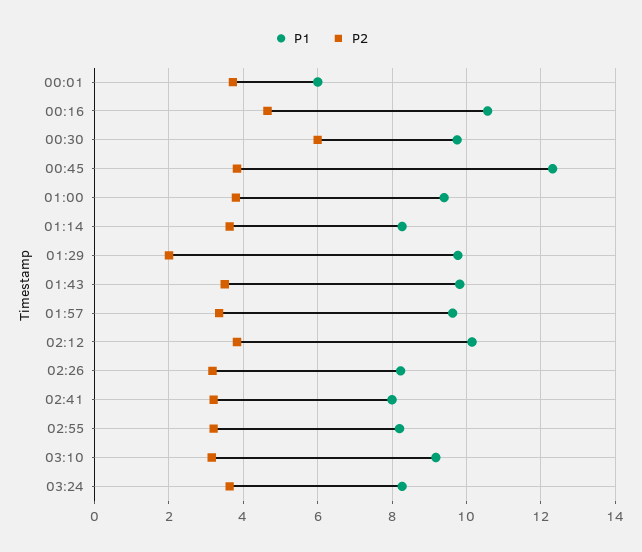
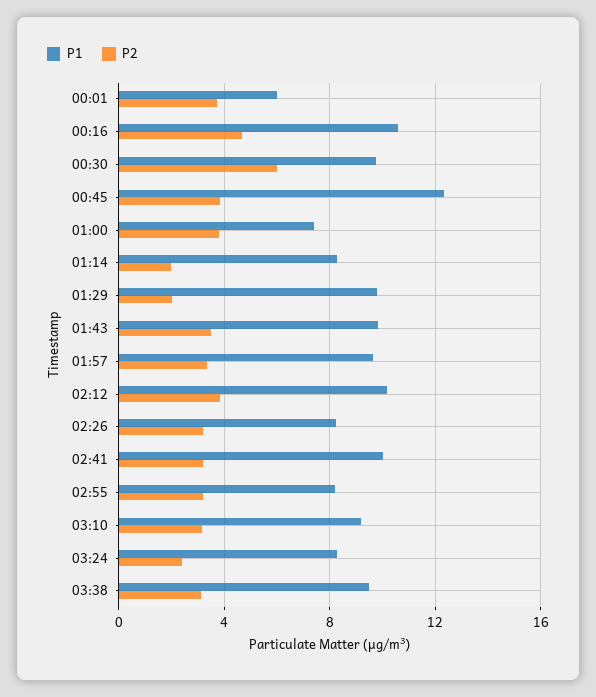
P1, 01:00: 9.4 -> 7.5
P2, 01:14: 3.6 -> 2
P1, 02:41: 8 -> 10
P2, 03:24: 3.6 -> 2.5
P1, 03:38: none -> 9.5
P2, 03:38: none -> 3

